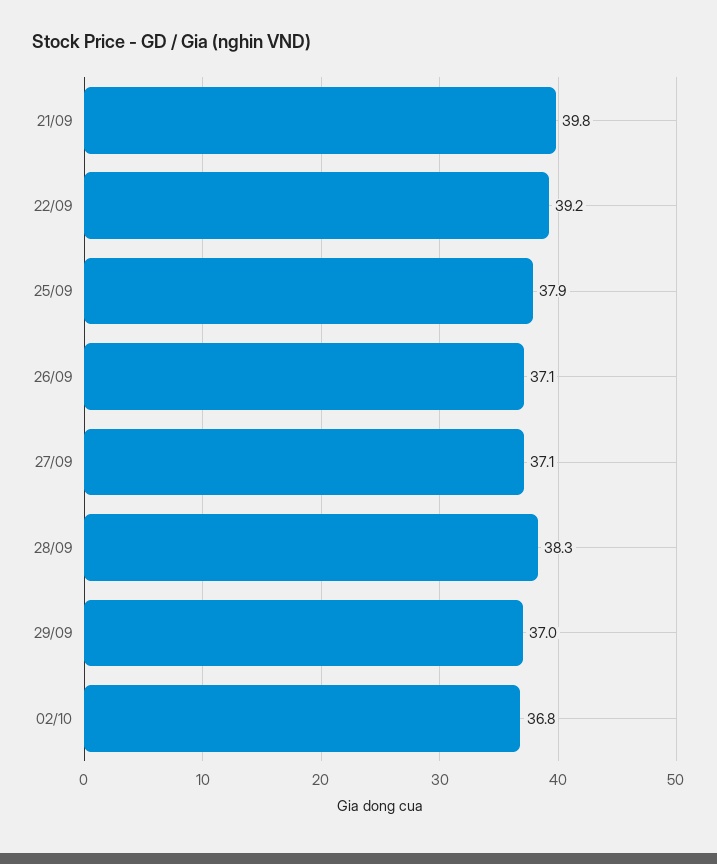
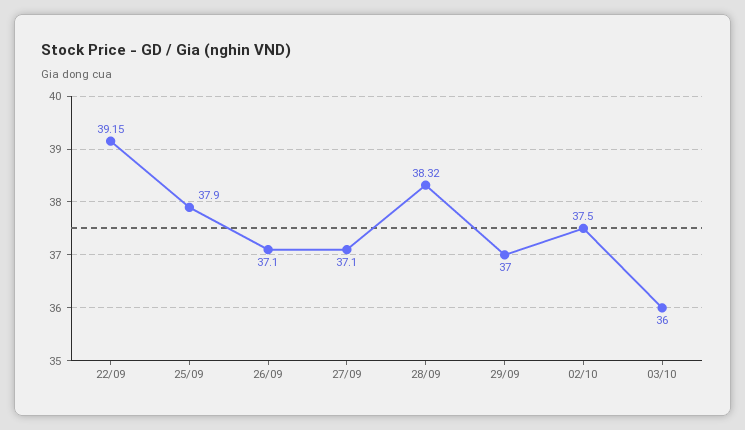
21/09: 39.8 -> none
02/10: 36.8 -> 37.5
03/10: none -> 36

